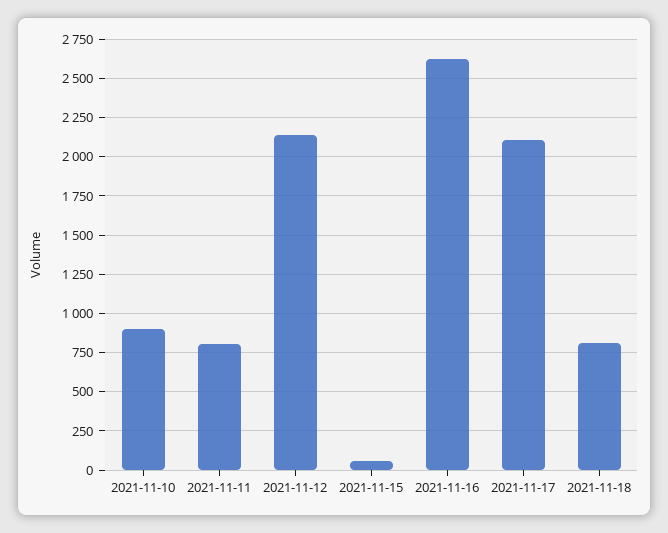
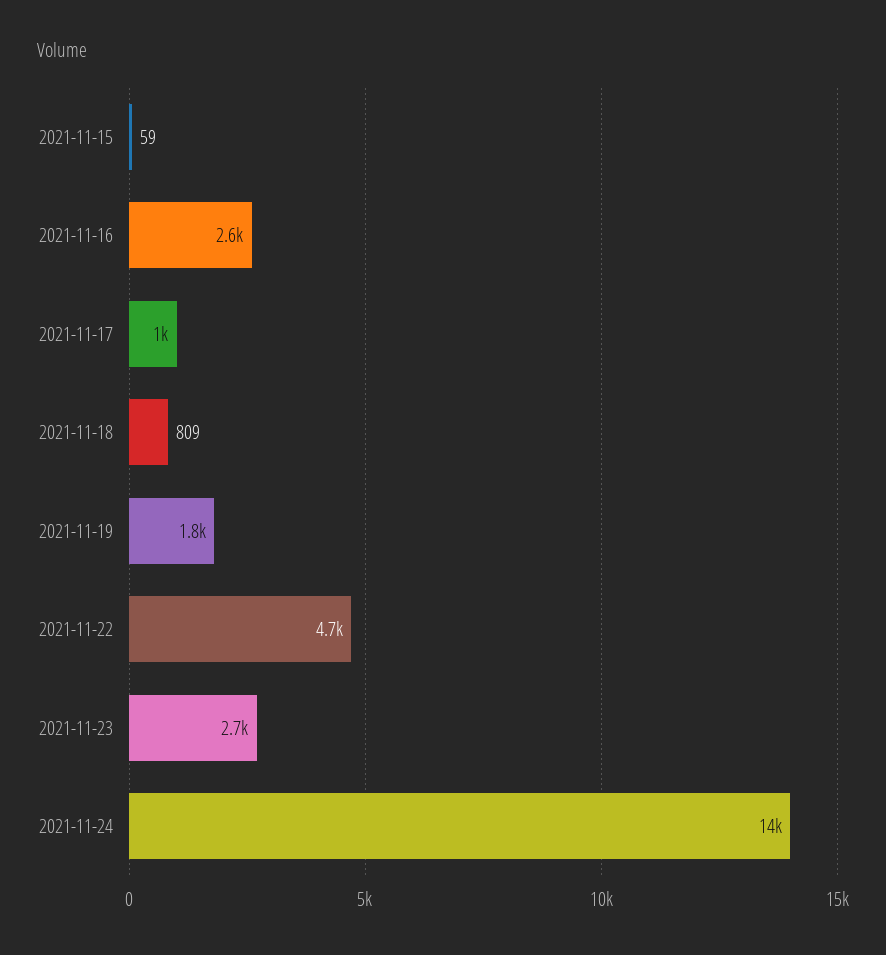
2021-11-10: 900 -> none
2021-11-11: 800 -> none
2021-11-12: 2150 -> none
2021-11-17: 2100 -> 1000
2021-11-19: none -> 1800
2021-11-22: none -> 4700
2021-11-23: none -> 2700
2021-11-24: none -> 14000

